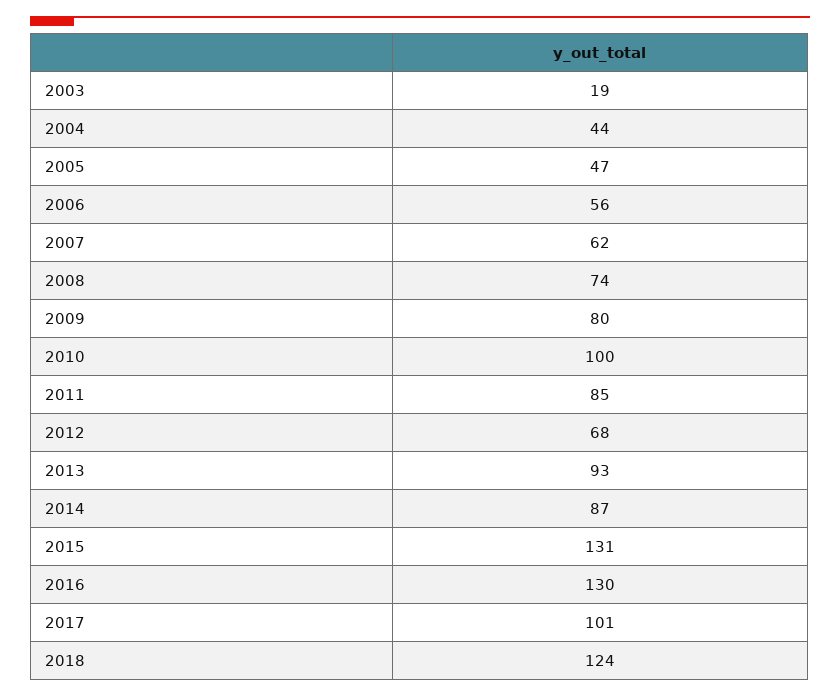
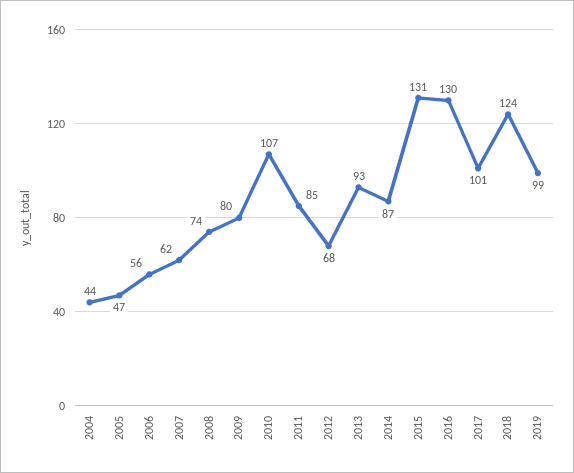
2003: 19 -> none
2010: 100 -> 107
2019: none -> 99

